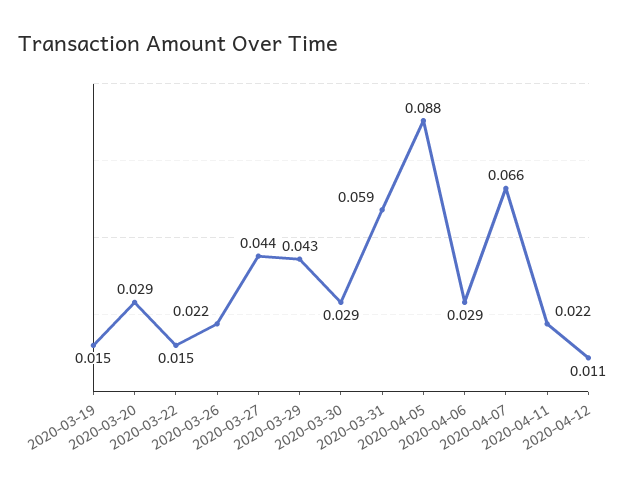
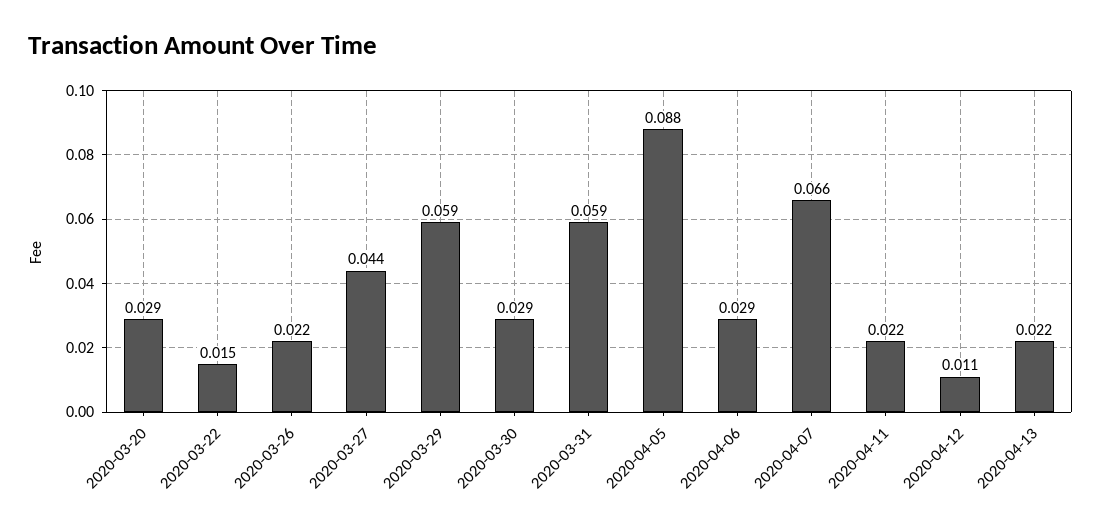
2020-03-19: 0.015 -> none
2020-03-29: 0.043 -> 0.059
2020-04-13: none -> 0.022

